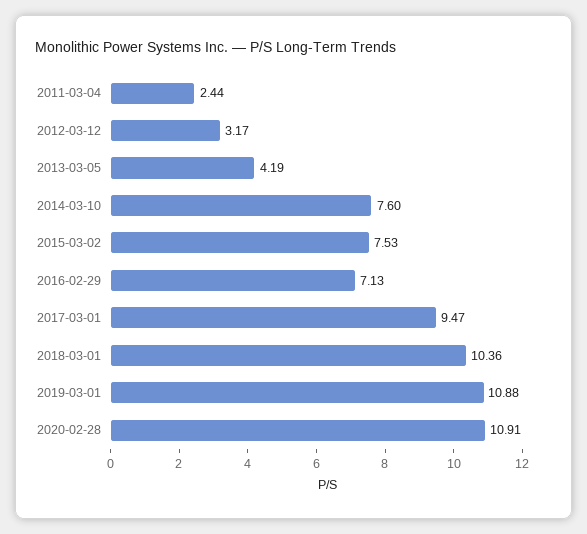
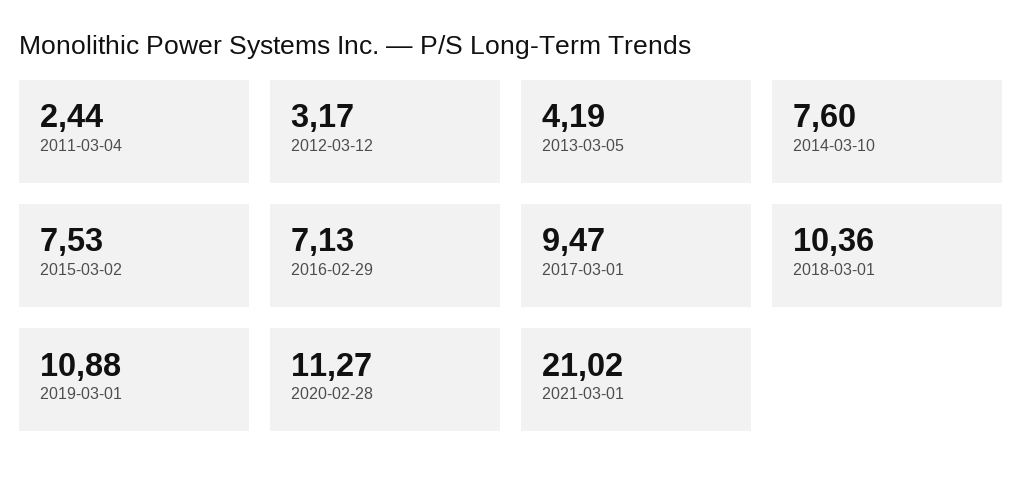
2020-02-28: 10.91 -> 11.27
2021-03-01: none -> 21.02

